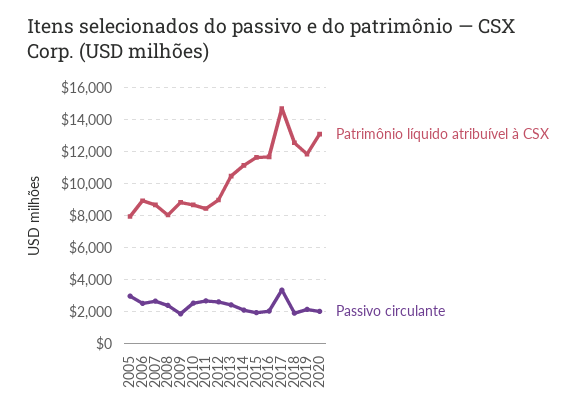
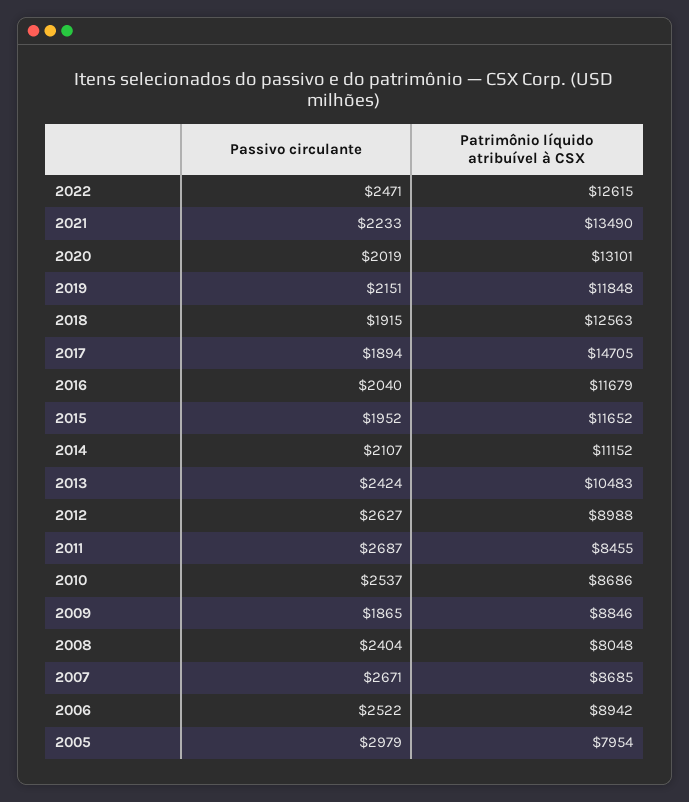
Passivo circulante, 2017: 3500 -> 1894
Passivo circulante, 2022: none -> 2471
Patrimônio líquido atribuível à CSX, 2022: none -> 12615
Passivo circulante, 2021: none -> 2233
Patrimônio líquido atribuível à CSX, 2021: none -> 13490

